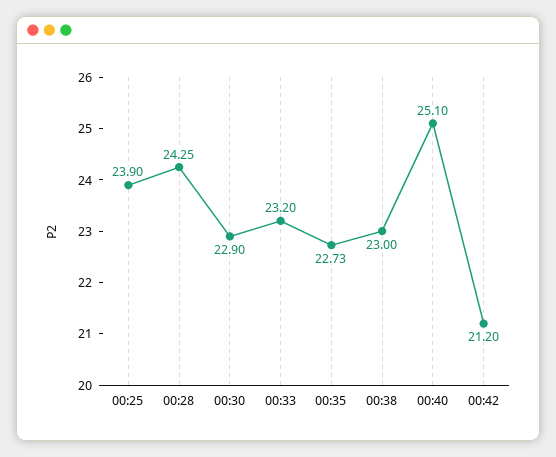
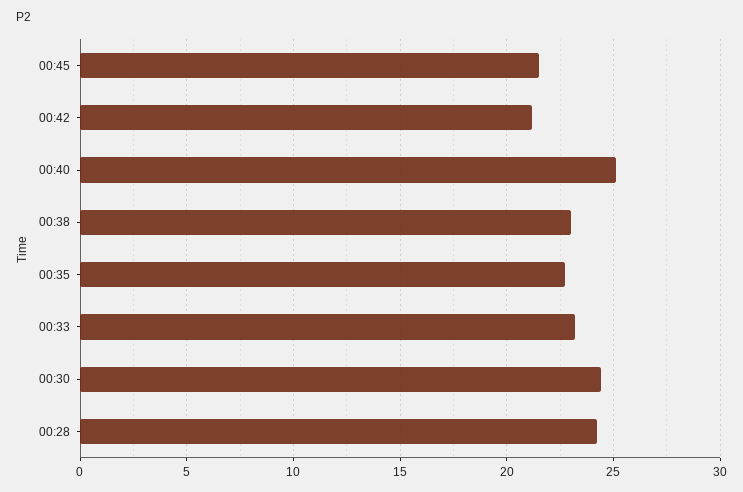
00:25: 23.9 -> none
00:30: 22.9 -> 24.5
00:45: none -> 21.5

